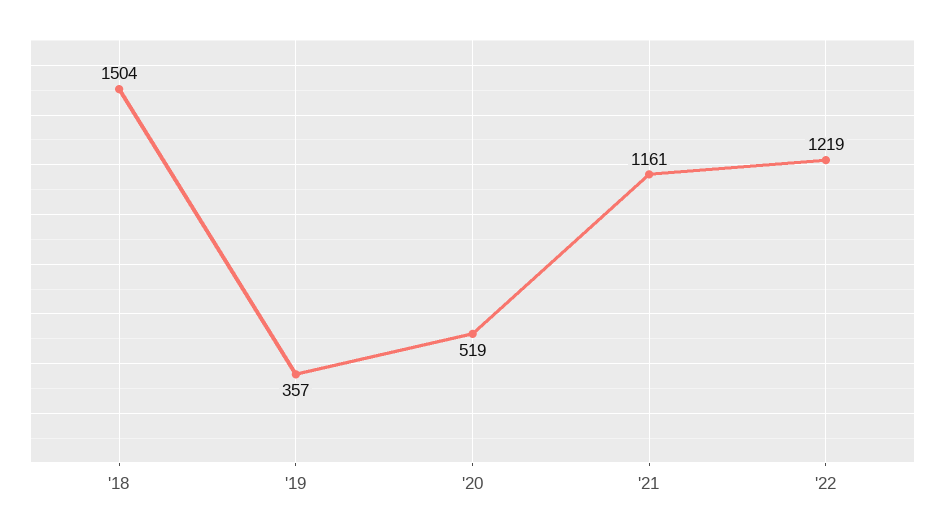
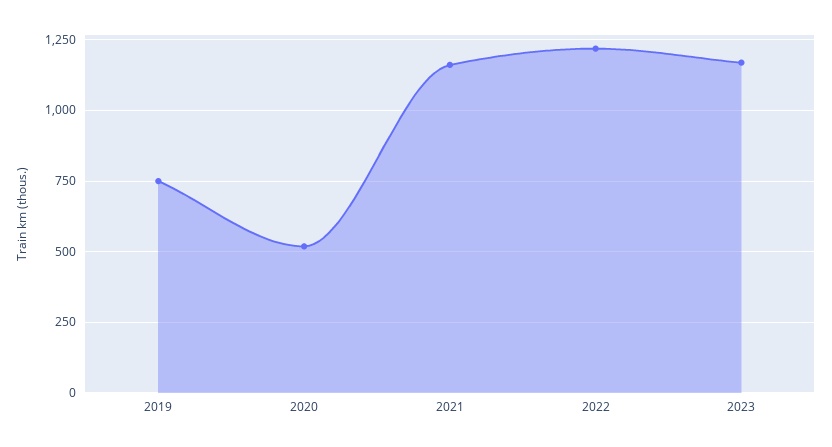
'18: 1504 -> none
'19: 357 -> 750
2023: none -> 1175

